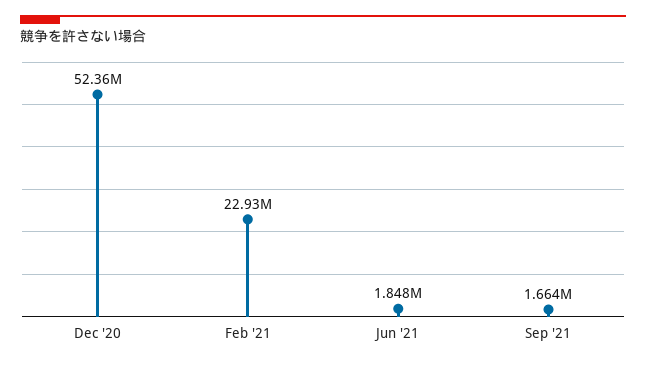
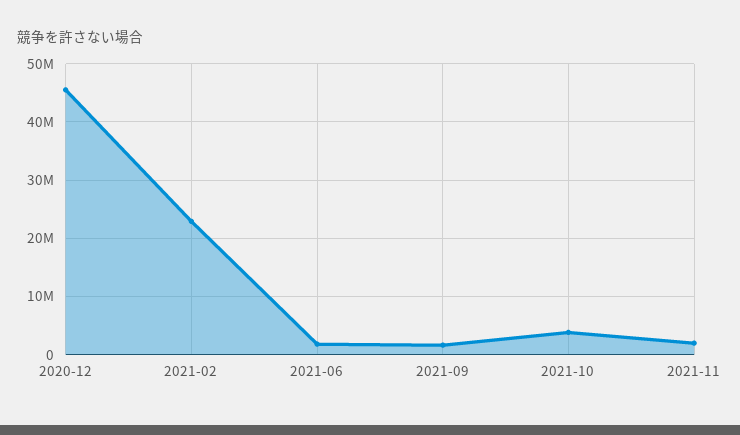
Dec '20: 52360000 -> 46000000
2021-10: none -> 4000000
2021-11: none -> 2000000

